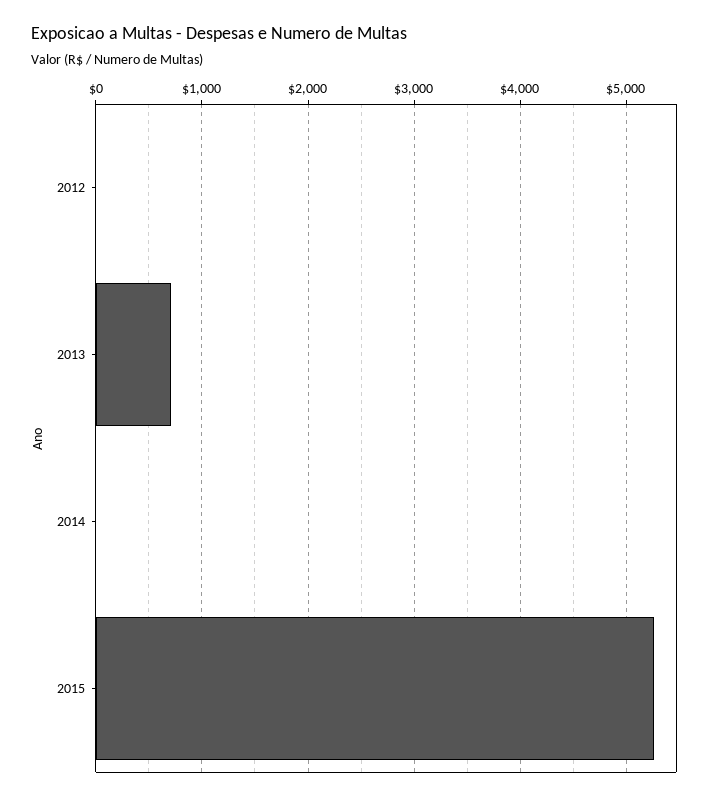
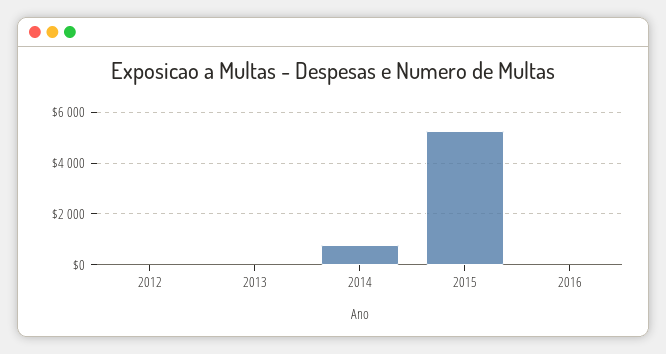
2013: 700 -> 0
2014: 0 -> 750
2016: none -> 0

